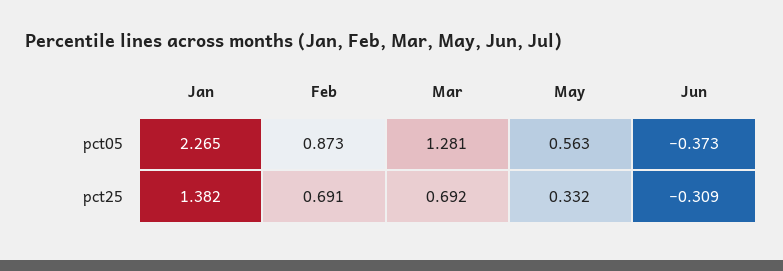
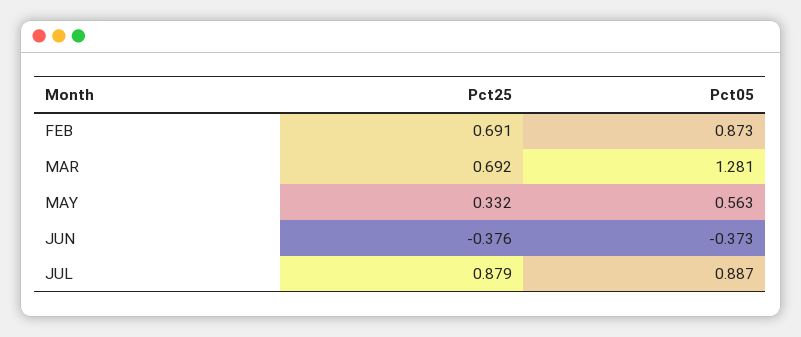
Jan, pct05: 2.265 -> none
Jan, pct25: 1.382 -> none
Jun, pct25: -0.309 -> -0.376
JUL, pct25: none -> 0.879
JUL, pct05: none -> 0.887

